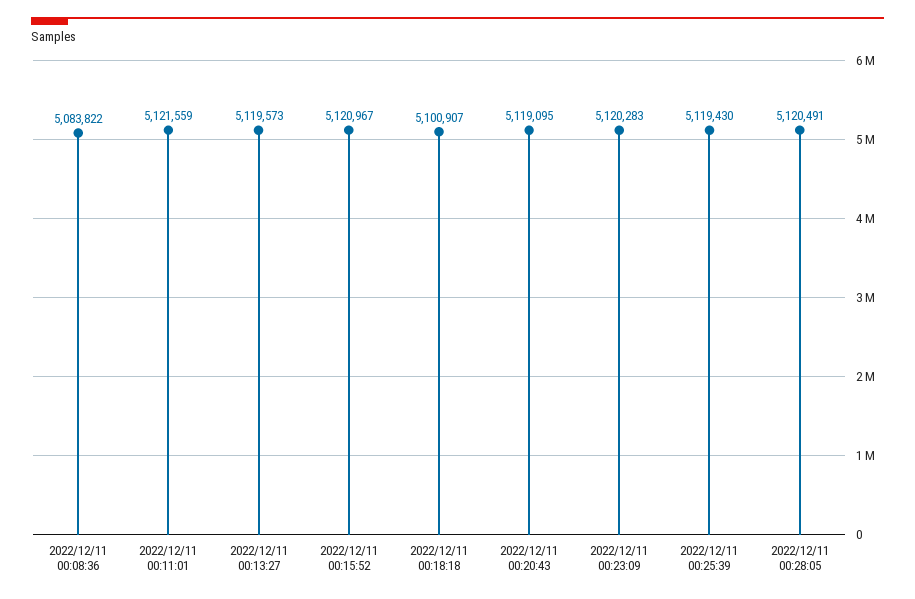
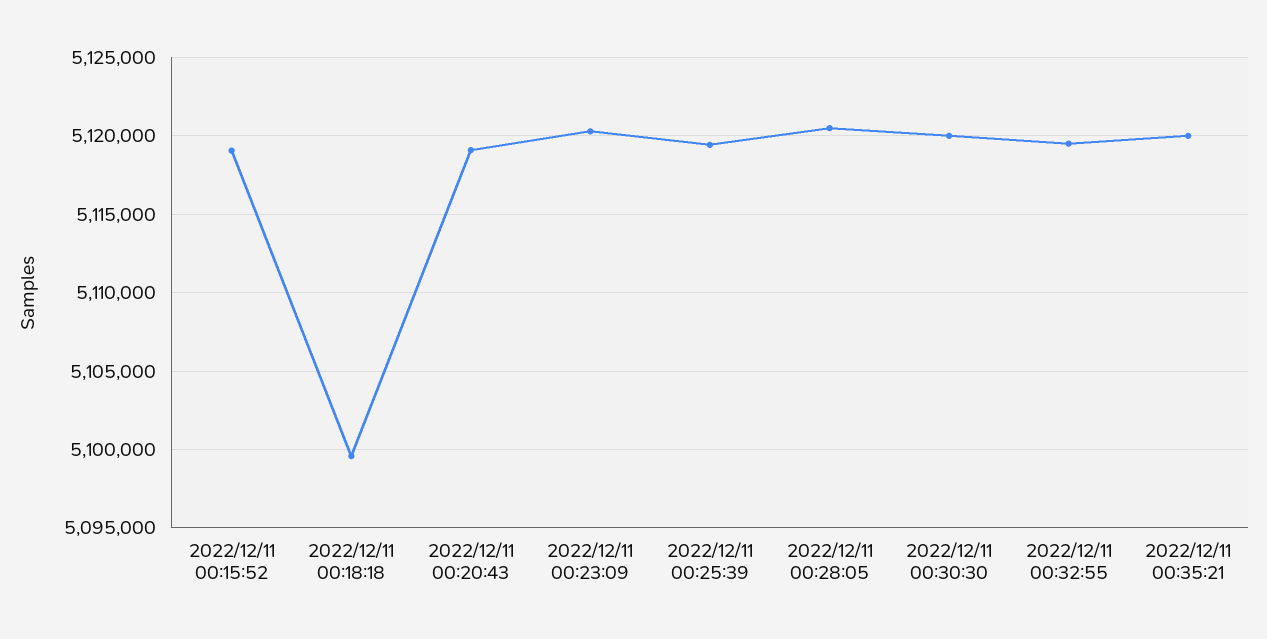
2022/12/11 00:08:36: 5083822 -> none
2022/12/11 00:11:01: 5121559 -> none
2022/12/11 00:13:27: 5119573 -> none
2022/12/11 00:15:52: 5120967 -> 5119000
2022/12/11 00:18:18: 5100907 -> 5099500
2022/12/11 00:30:30: none -> 5120000
2022/12/11 00:32:55: none -> 5119500
2022/12/11 00:35:21: none -> 5120000

